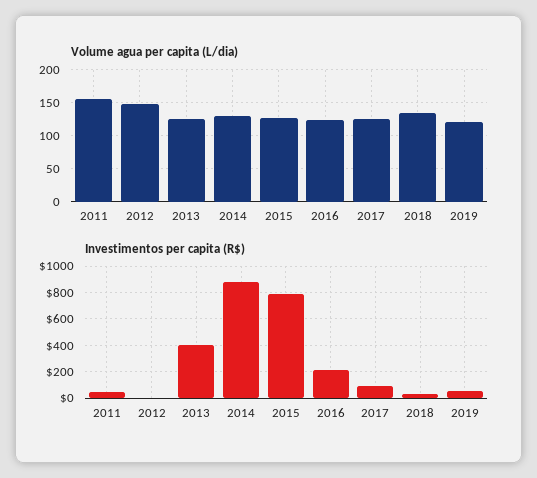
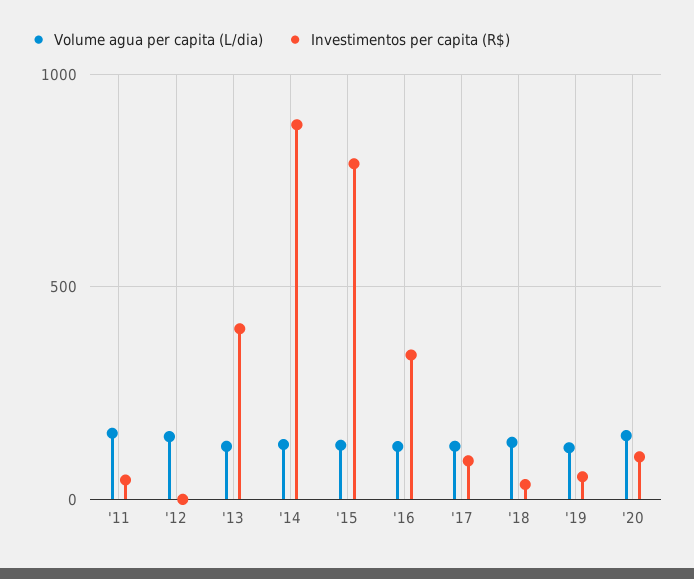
Investimentos per capita (R$), 2016: 200 -> 350
Volume agua per capita (L/dia), '20: none -> 150
Investimentos per capita (R$), '20: none -> 100

